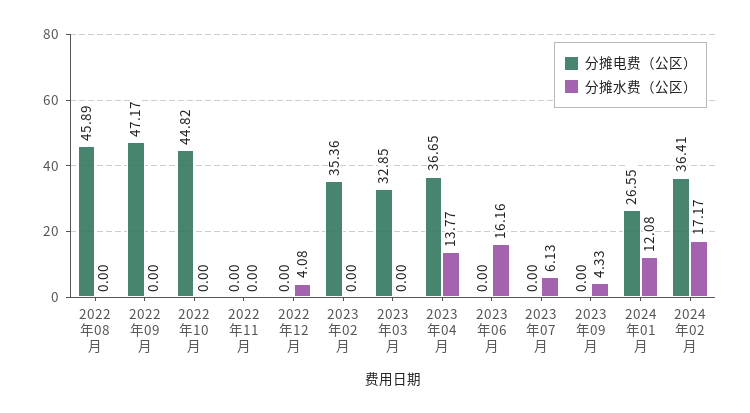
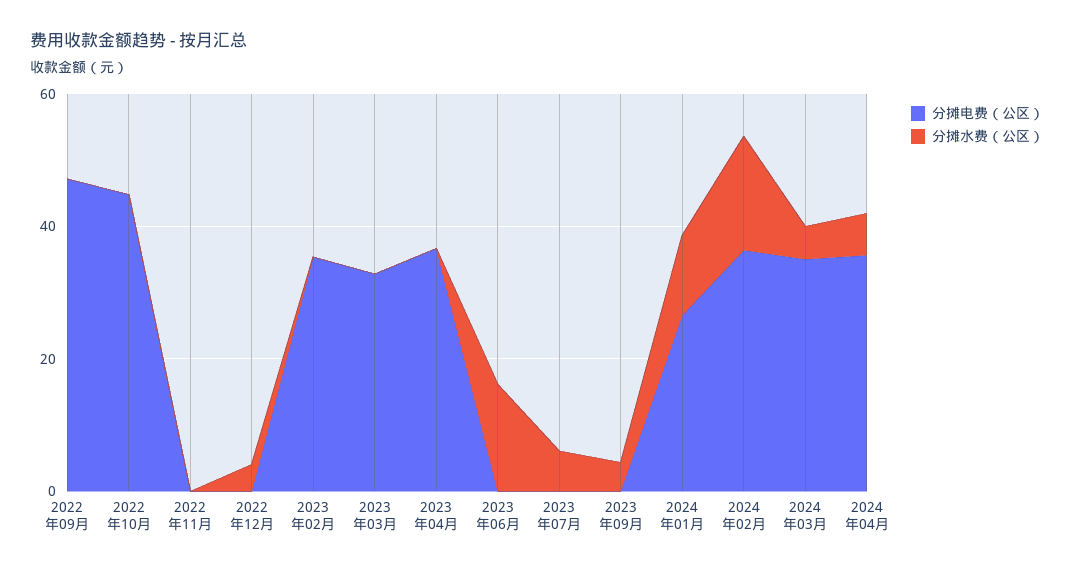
分摊电费（公区）, 2022年08月: 45.89 -> none
分摊水费（公区）, 2022年08月: 0 -> none
分摊水费（公区）, 2023年04月: 13.77 -> 0
分摊电费（公区）, 2024年03月: none -> 35
分摊水费（公区）, 2024年03月: none -> 5
分摊电费（公区）, 2024年04月: none -> 35
分摊水费（公区）, 2024年04月: none -> 5

